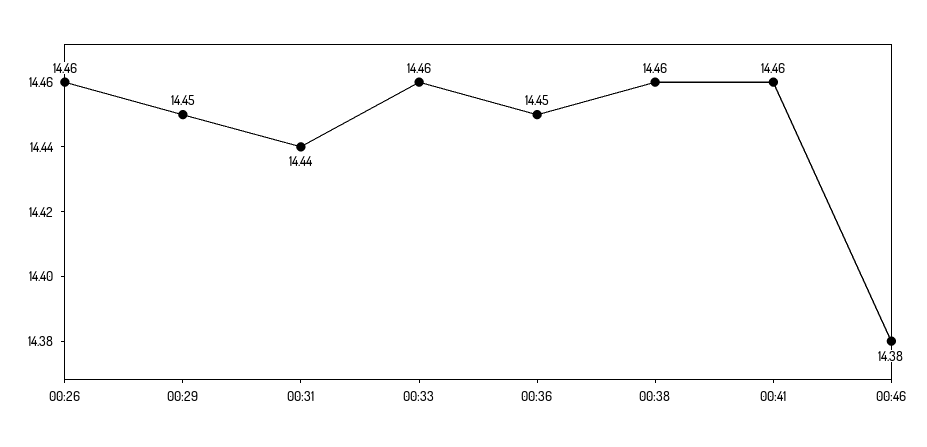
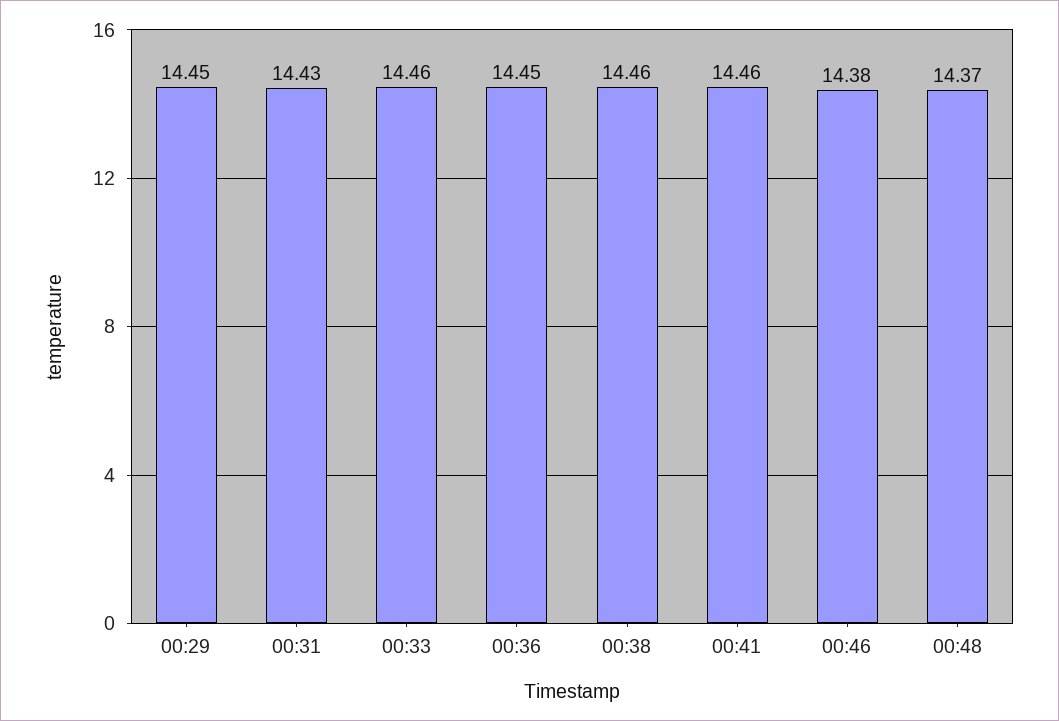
00:26: 14.46 -> none
00:31: 14.44 -> 14.43
00:48: none -> 14.37

